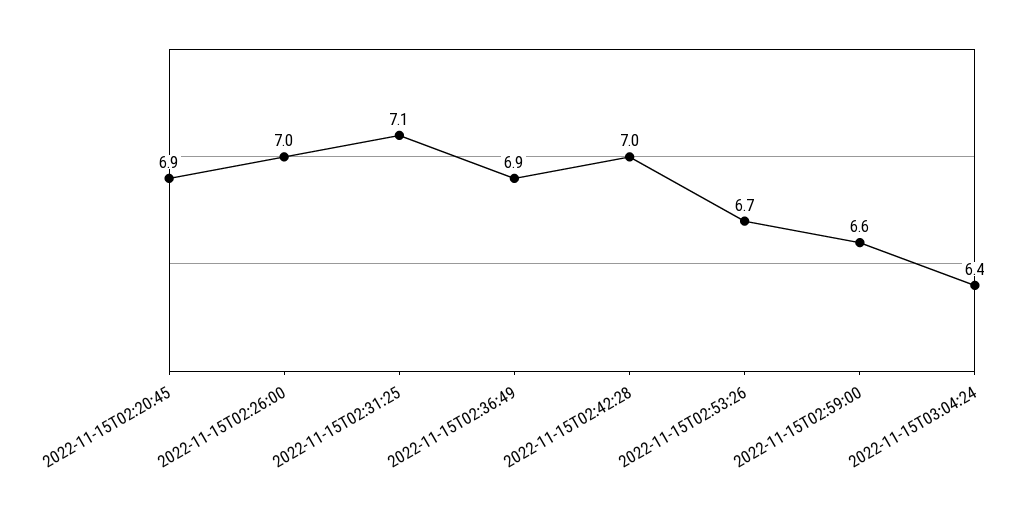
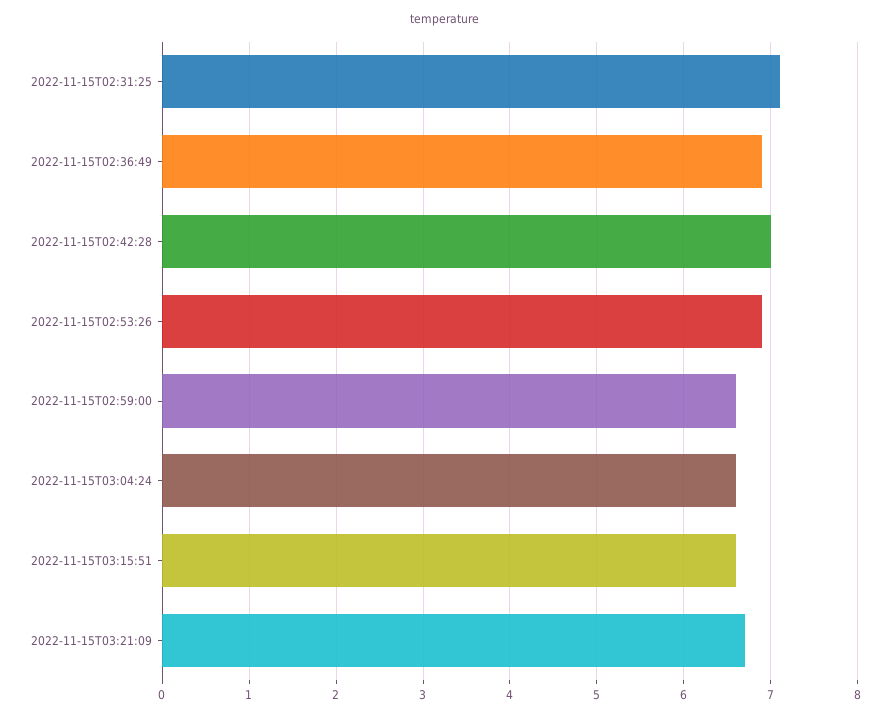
2022-11-15T02:20:45: 6.9 -> none
2022-11-15T02:26:00: 7 -> none
2022-11-15T02:53:26: 6.7 -> 6.9
2022-11-15T03:04:24: 6.4 -> 6.6
2022-11-15T03:15:51: none -> 6.6
2022-11-15T03:21:09: none -> 6.7

